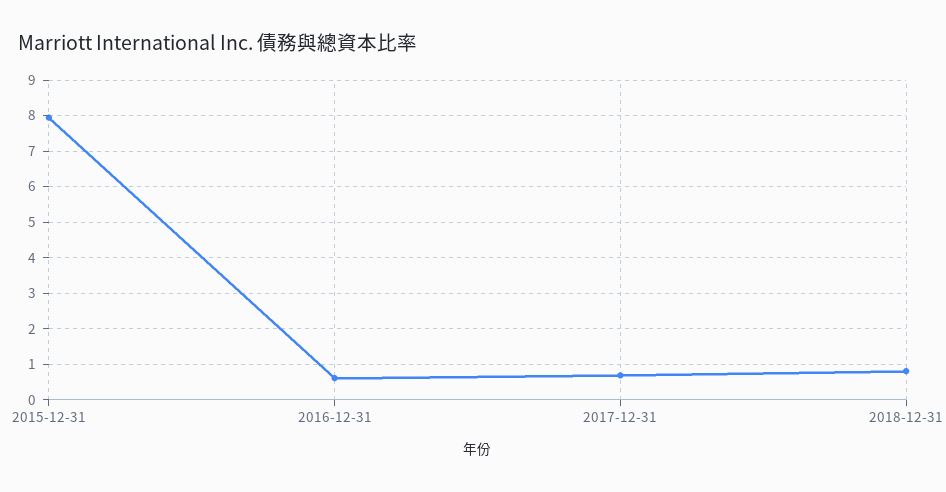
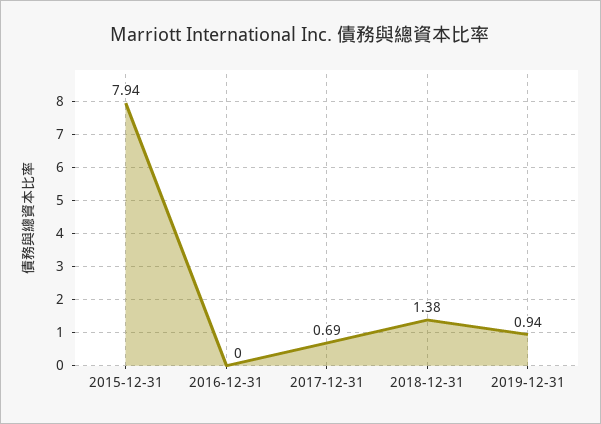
2016-12-31: 0.6 -> 0
2018-12-31: 0.8 -> 1.38
2019-12-31: none -> 0.94

